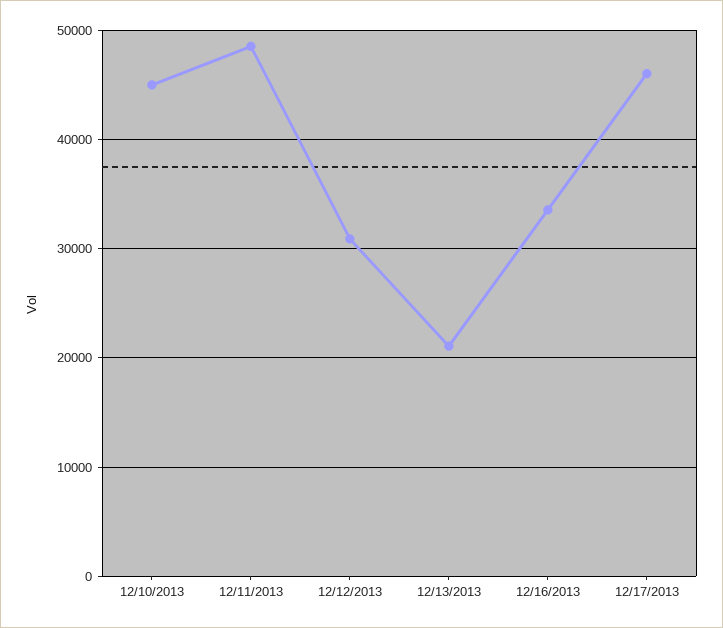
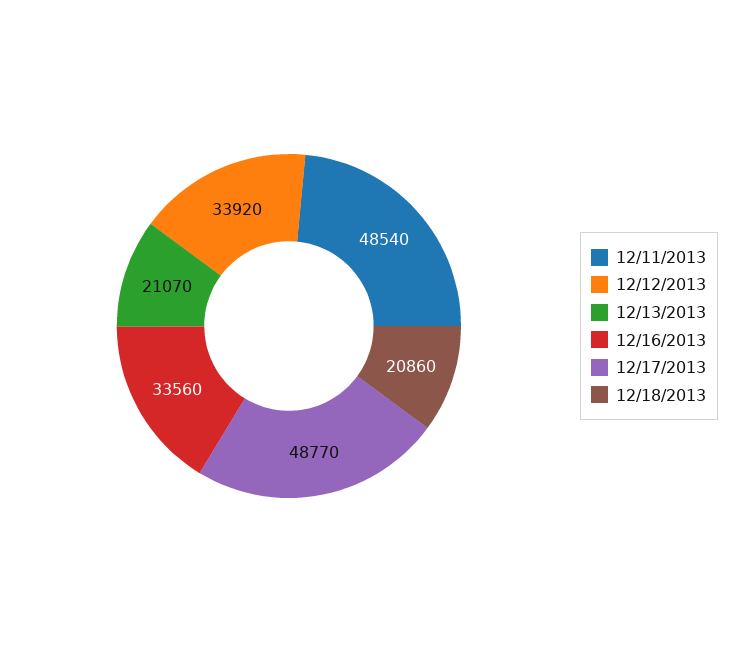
12/10/2013: 45000 -> none
12/12/2013: 31000 -> 33920
12/17/2013: 46000 -> 48770
12/18/2013: none -> 20860

